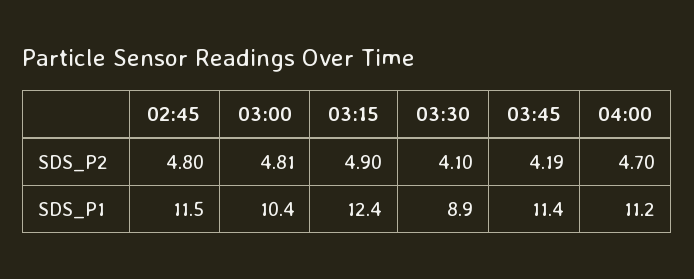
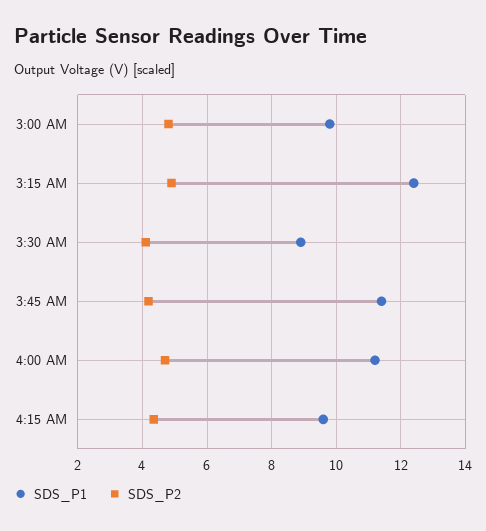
SDS_P2, 02:45: 4.8 -> none
SDS_P1, 02:45: 11.5 -> none
SDS_P1, 03:00: 10.4 -> 9.8
SDS_P1, 4:15 AM: none -> 9.6
SDS_P2, 4:15 AM: none -> 4.4

